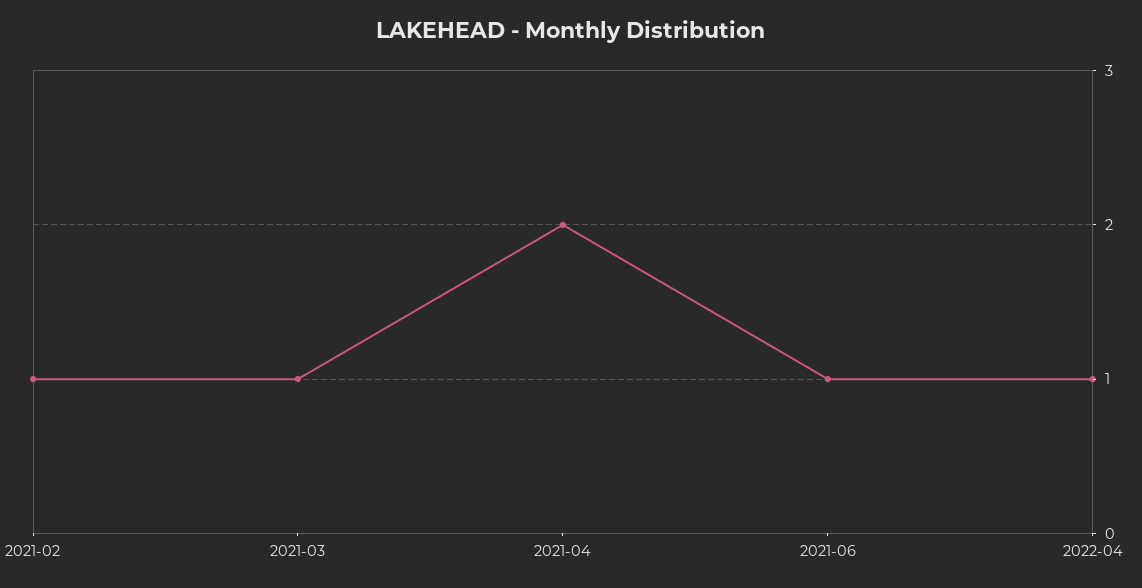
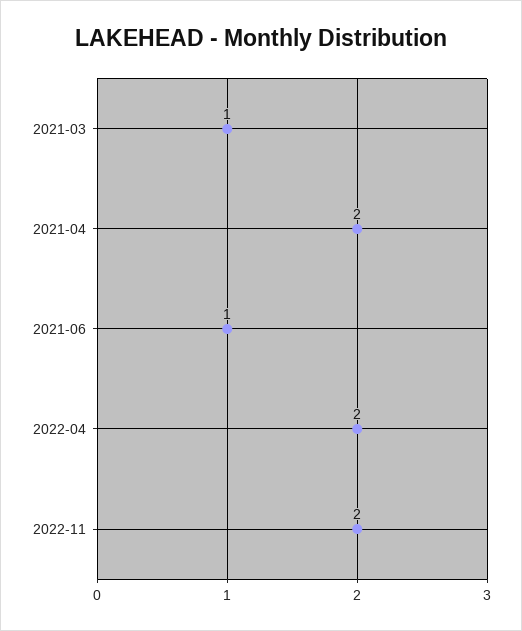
2021-02: 1 -> none
2022-04: 1 -> 2
2022-11: none -> 2

